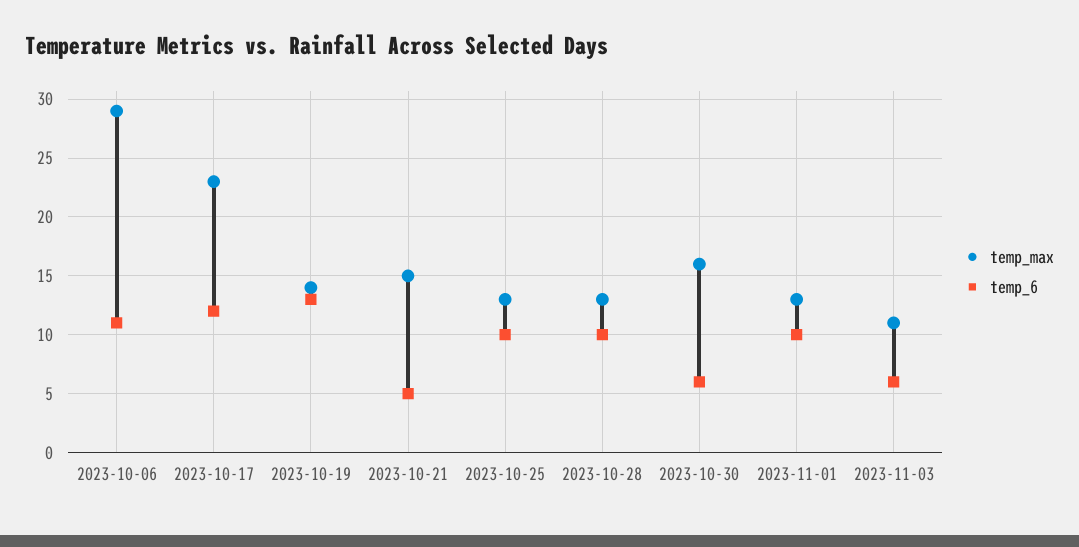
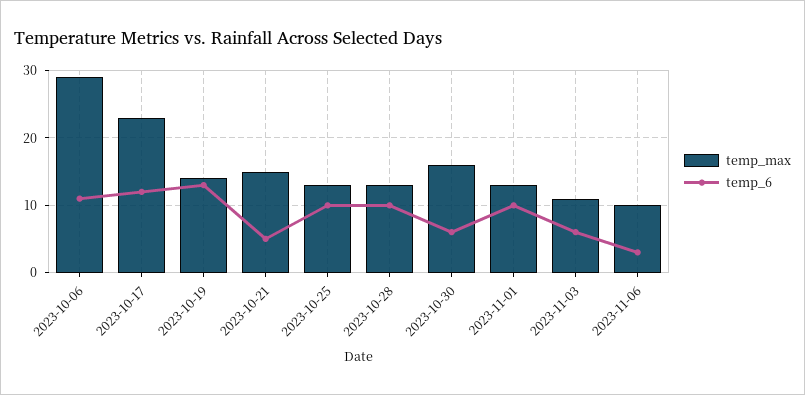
temp_max, 2023-11-06: none -> 10
temp_6, 2023-11-06: none -> 3

